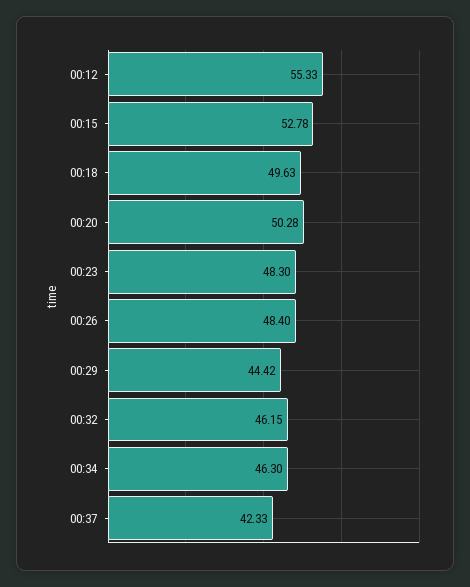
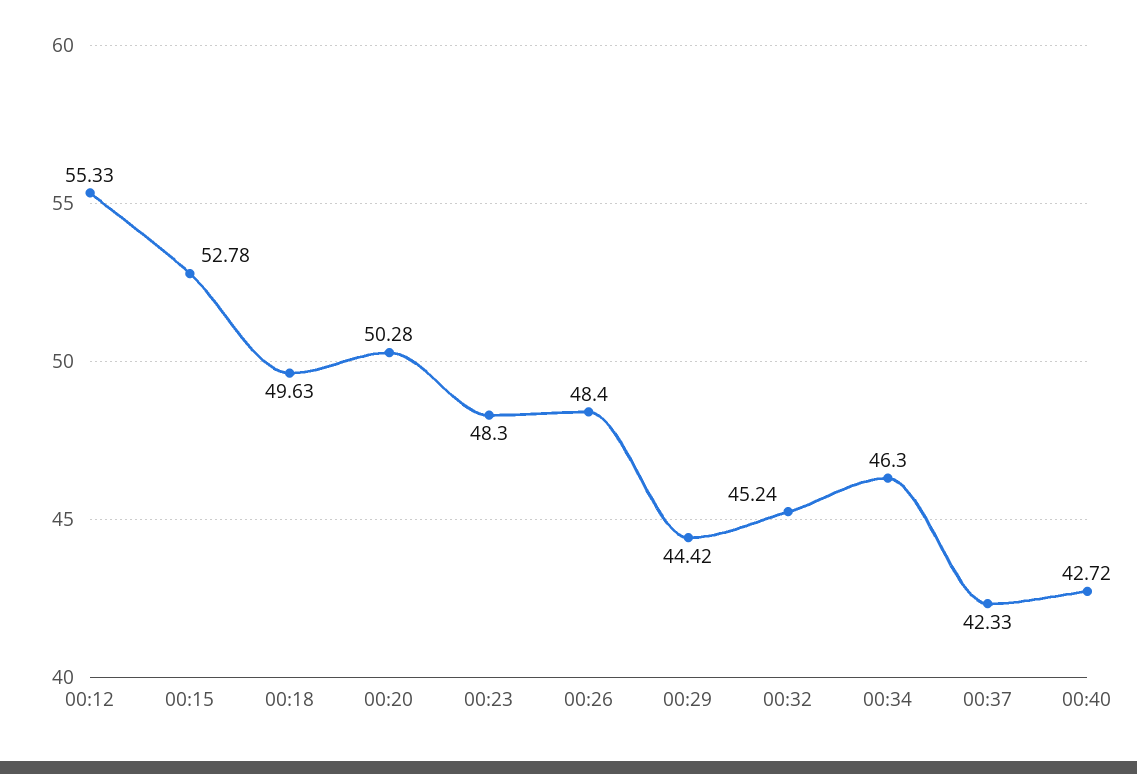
00:32: 46.15 -> 45.24
00:40: none -> 42.72

